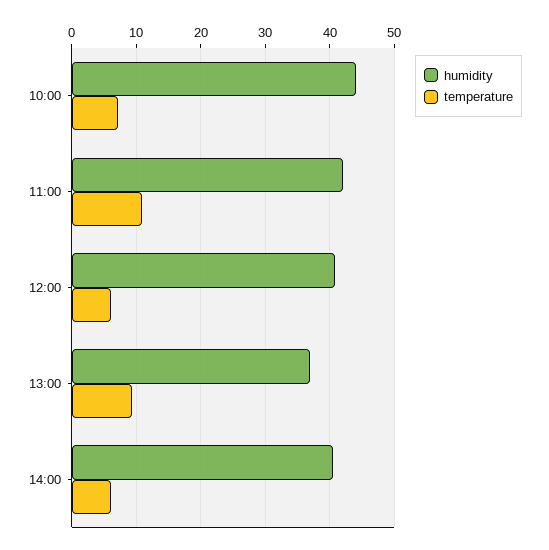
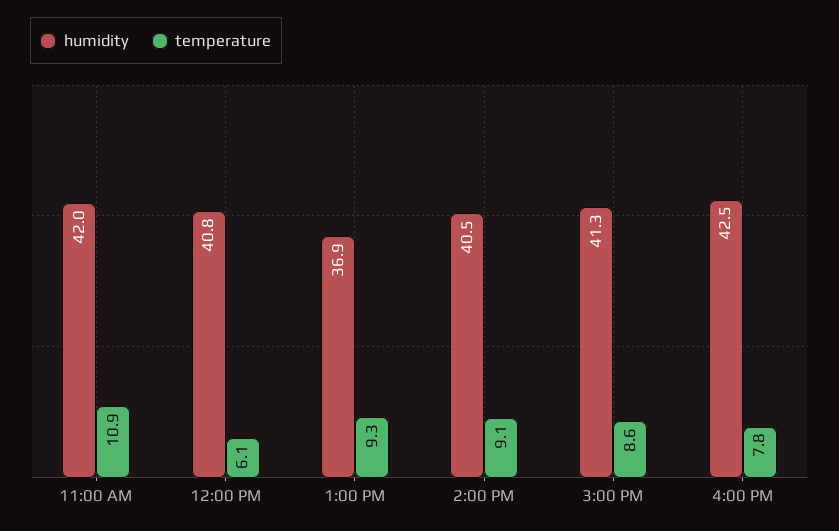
humidity, 10:00: 44 -> none
temperature, 10:00: 7 -> none
temperature, 14:00: 6 -> 9.1
humidity, 3:00 PM: none -> 41.3
temperature, 3:00 PM: none -> 8.6
humidity, 4:00 PM: none -> 42.5
temperature, 4:00 PM: none -> 7.8

